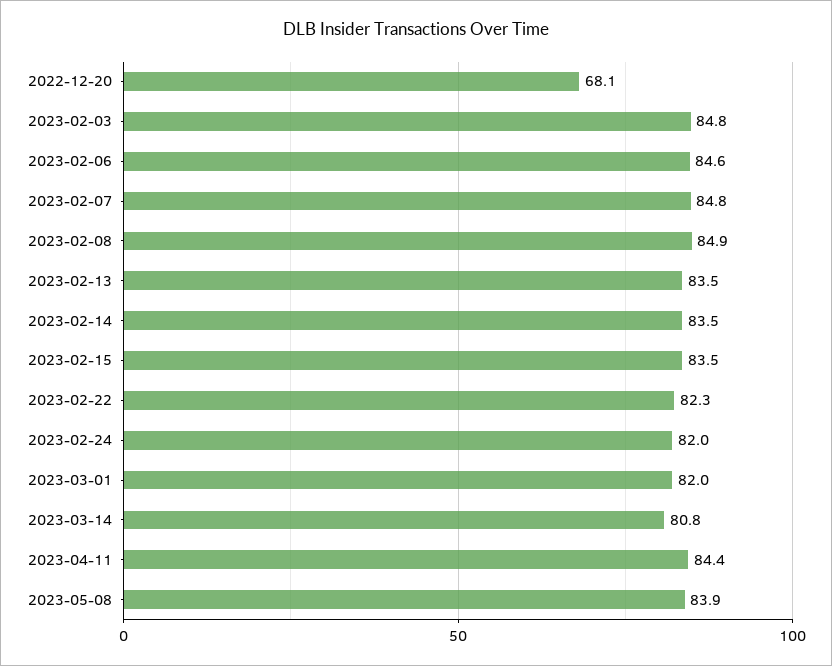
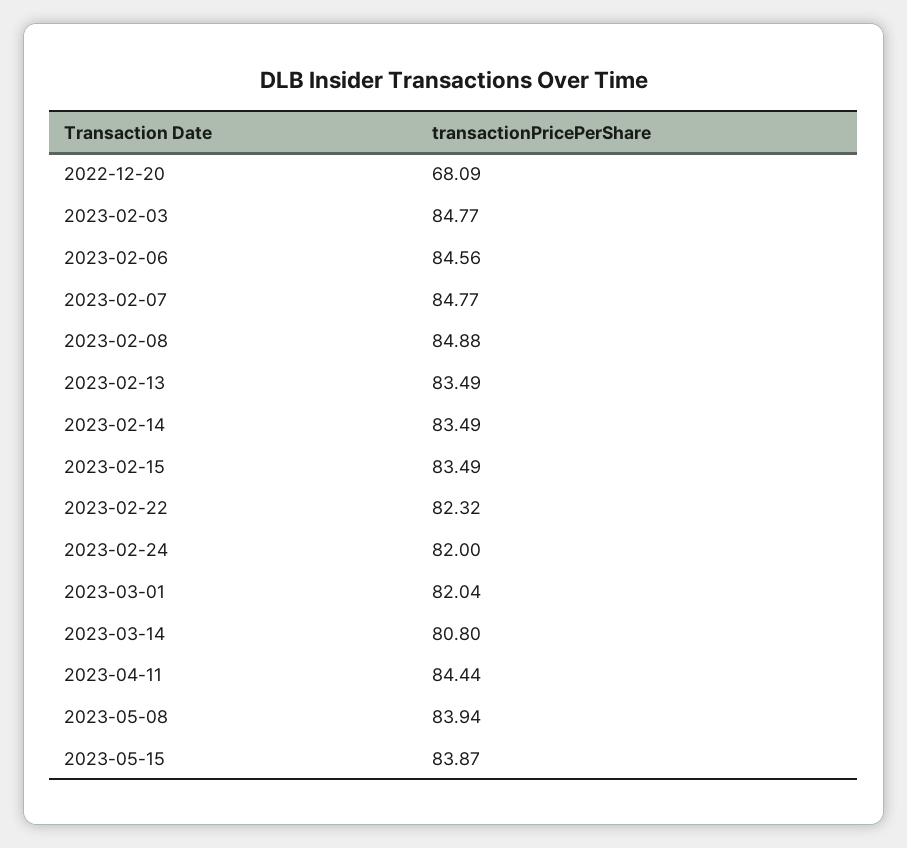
2023-05-15: none -> 83.87

